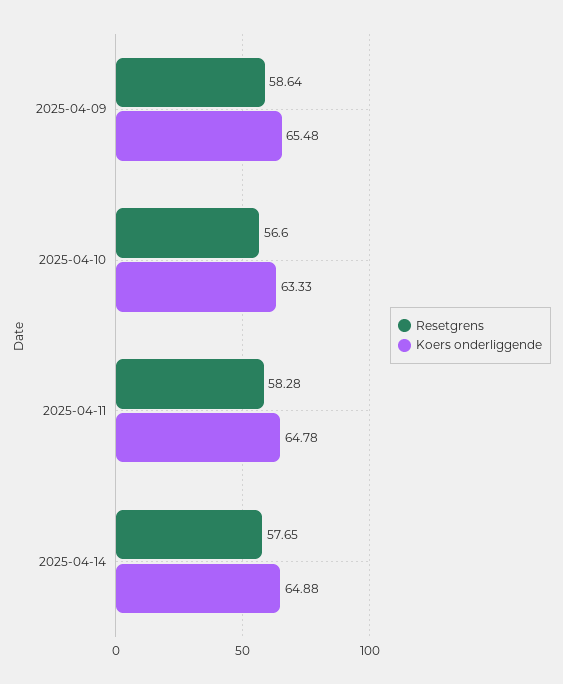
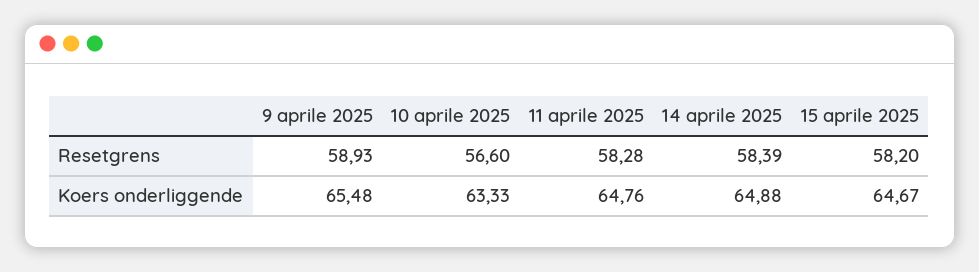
Resetgrens, 2025-04-09: 58.64 -> 58.93
Koers onderliggende, 2025-04-11: 64.78 -> 64.76
Resetgrens, 2025-04-14: 57.65 -> 58.39
Resetgrens, 15 aprile 2025: none -> 58.2
Koers onderliggende, 15 aprile 2025: none -> 64.67

